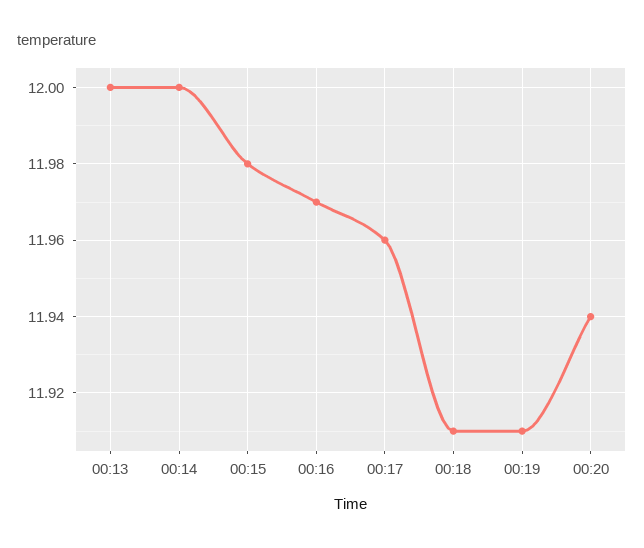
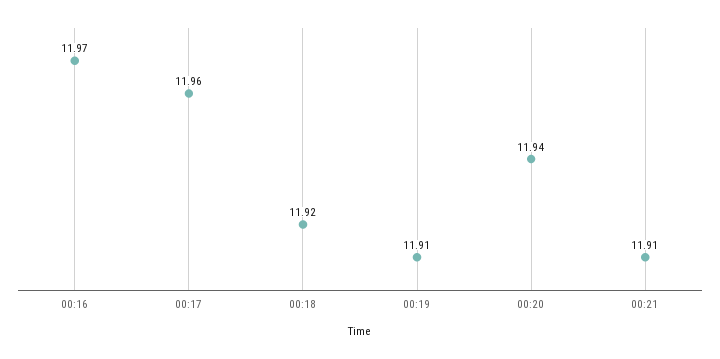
00:13: 12 -> none
00:14: 12 -> none
00:15: 11.98 -> none
00:18: 11.91 -> 11.92
00:21: none -> 11.91

